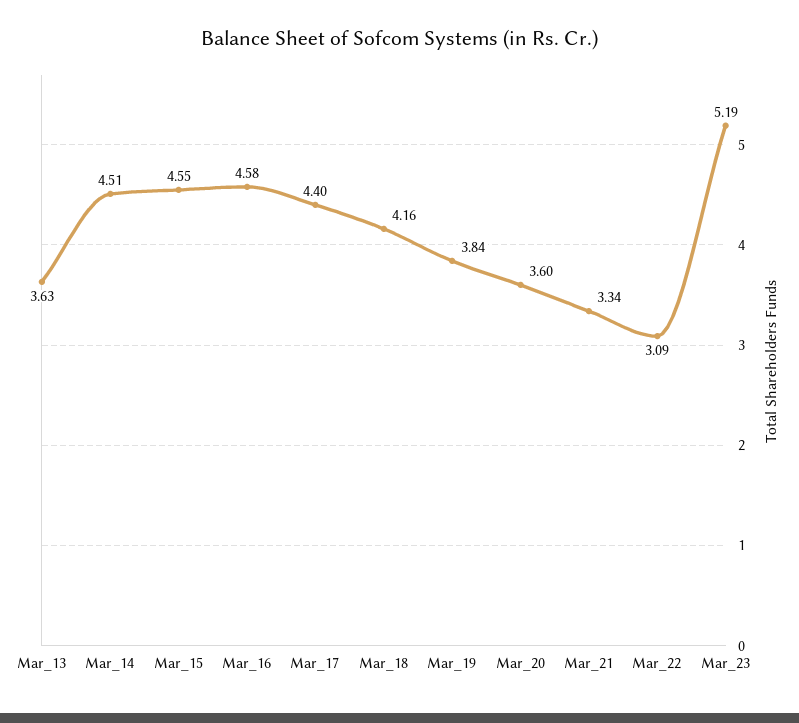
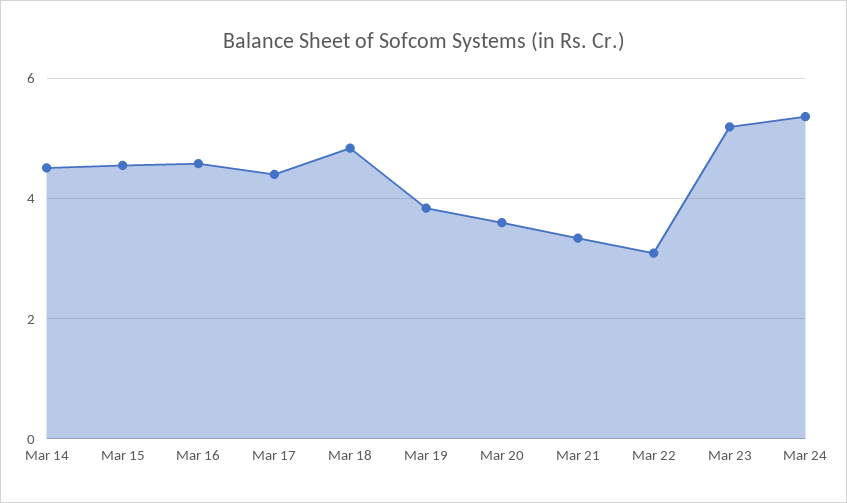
Mar_13: 3.63 -> none
Mar_18: 4.16 -> 4.8
Mar 24: none -> 5.4

